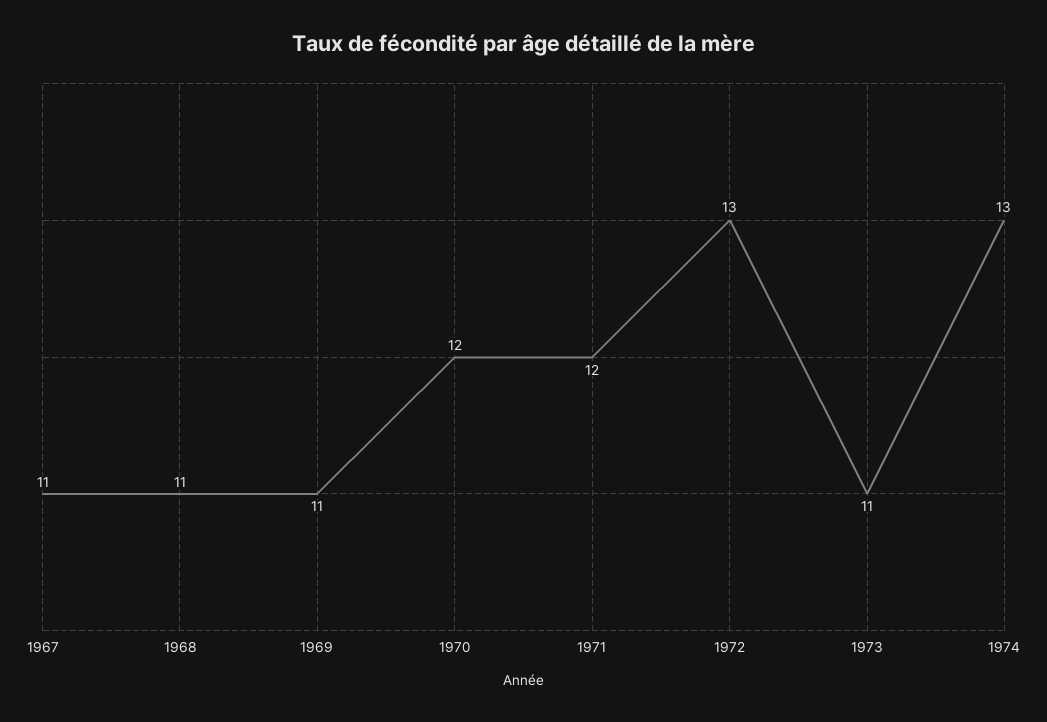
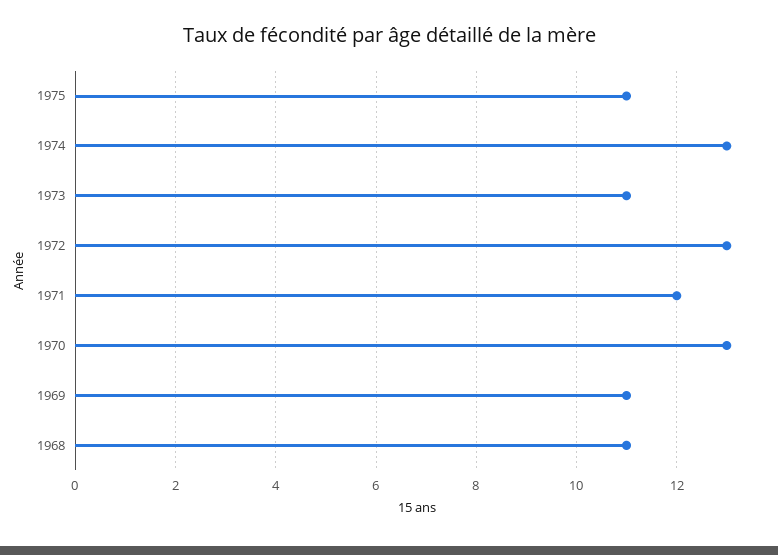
1967: 11 -> none
1970: 12 -> 13
1975: none -> 11

